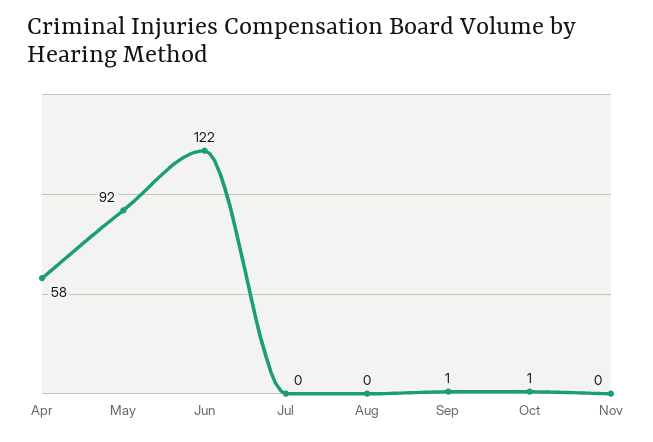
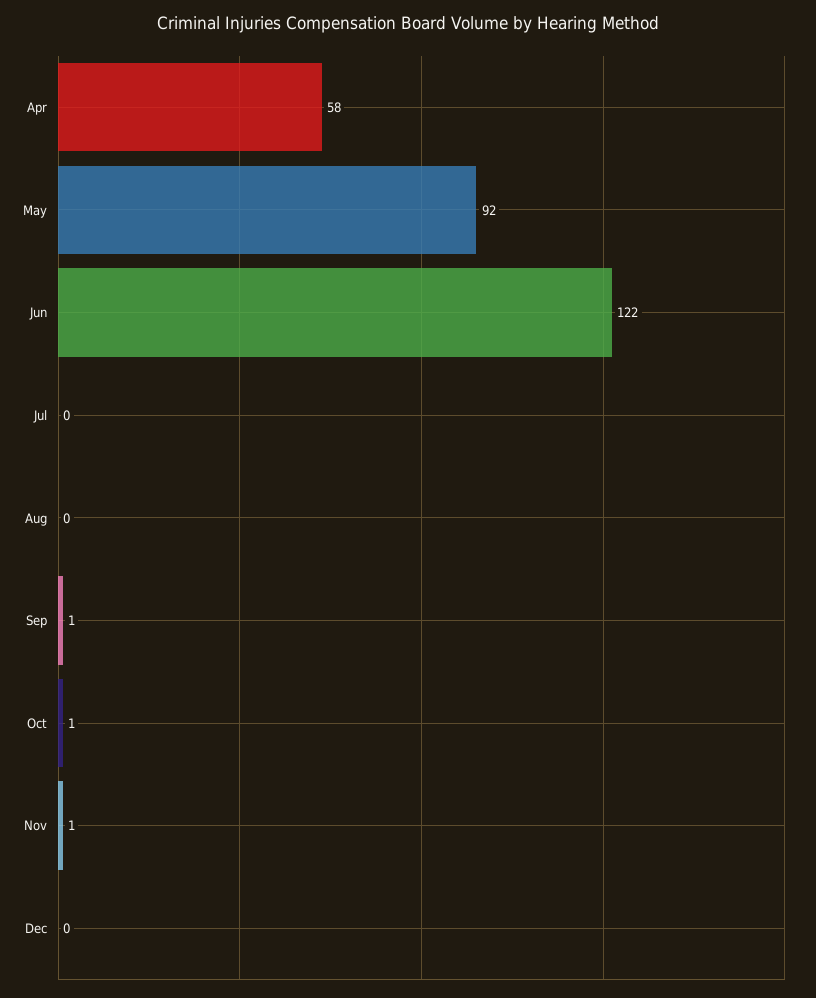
Nov: 0 -> 1
Dec: none -> 0

